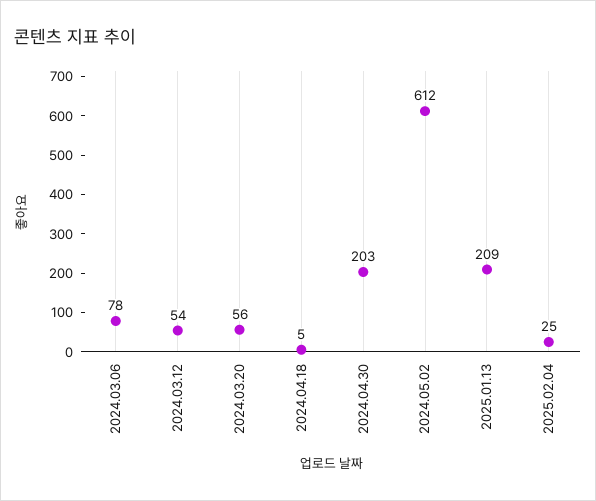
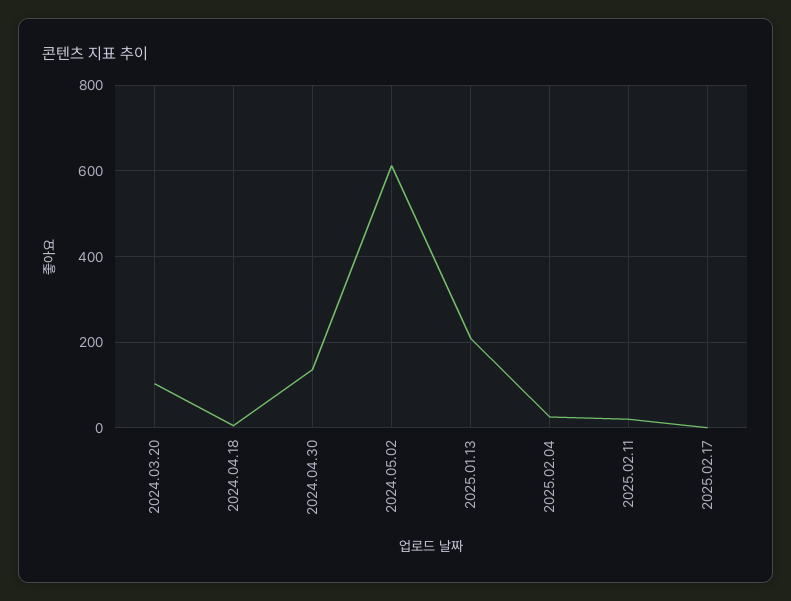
2024.03.06: 78 -> none
2024.03.12: 54 -> none
2024.03.20: 56 -> 100
2024.04.30: 203 -> 140
2025.02.11: none -> 20
2025.02.17: none -> 0

